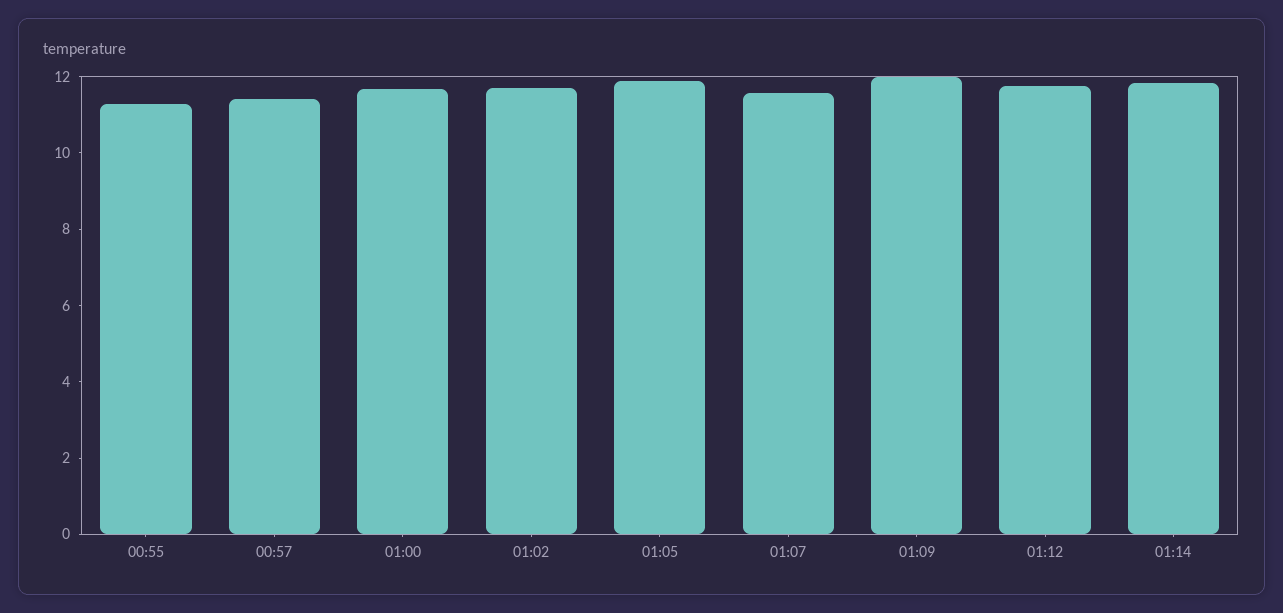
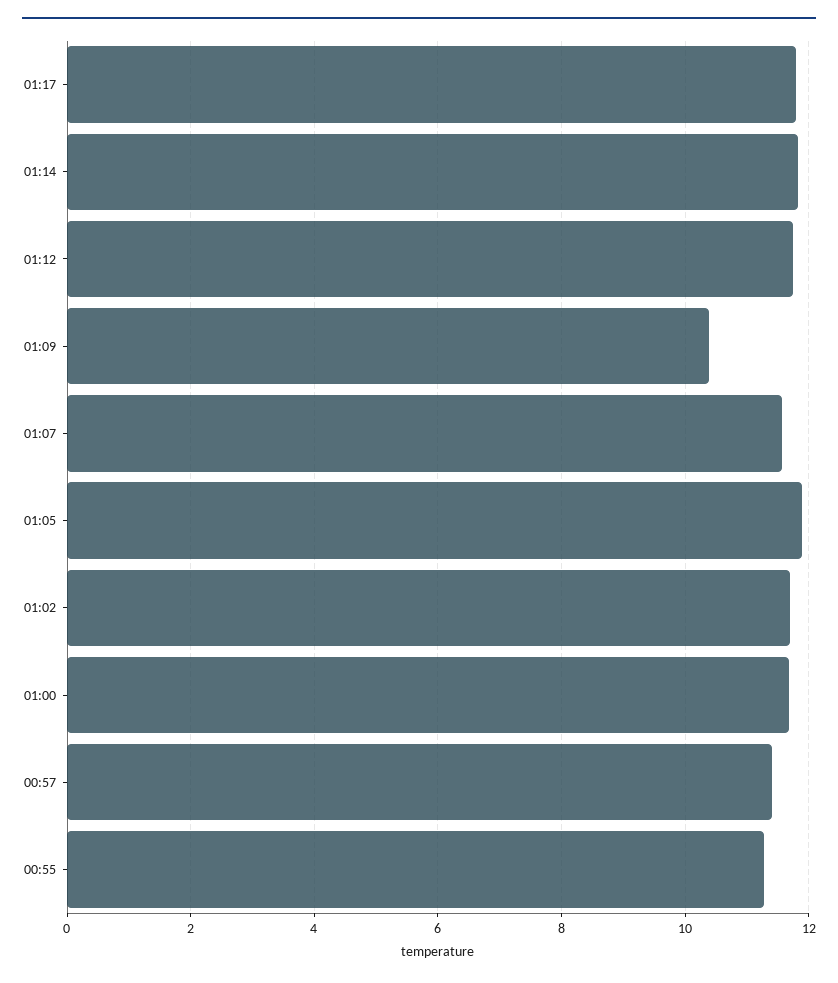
01:09: 12 -> 10.4
01:17: none -> 11.8

